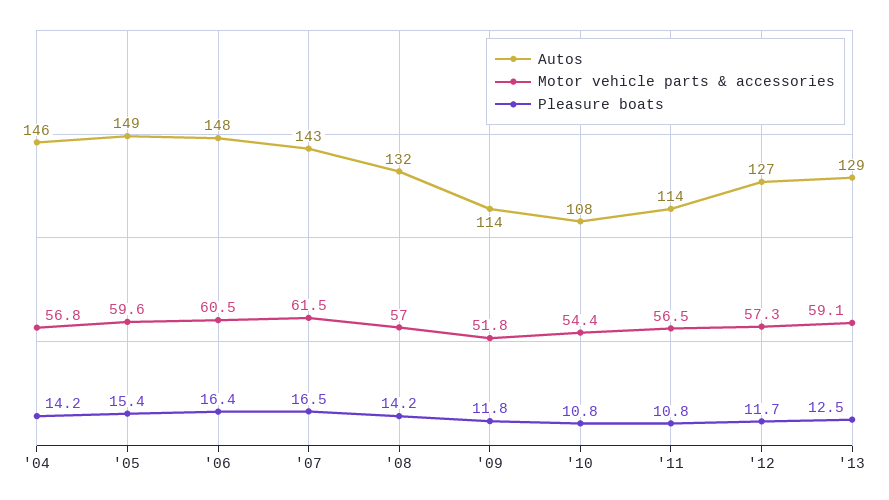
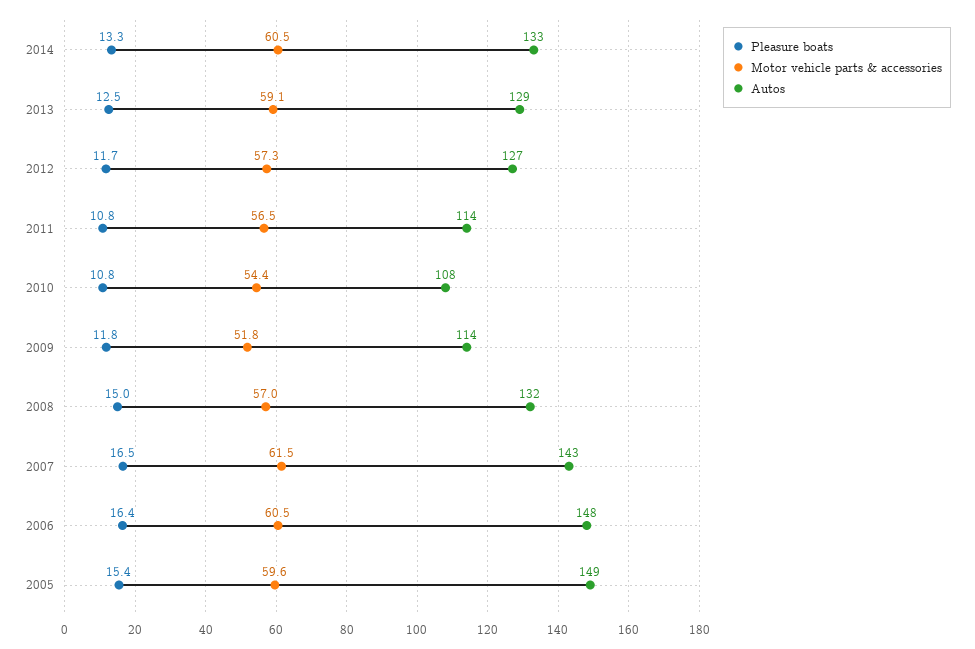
Autos, '04: 146 -> none
Motor vehicle parts & accessories, '04: 56.8 -> none
Pleasure boats, '04: 14.2 -> none
Pleasure boats, '08: 14.2 -> 15
Pleasure boats, 2014: none -> 13.3
Motor vehicle parts & accessories, 2014: none -> 60.5
Autos, 2014: none -> 133

